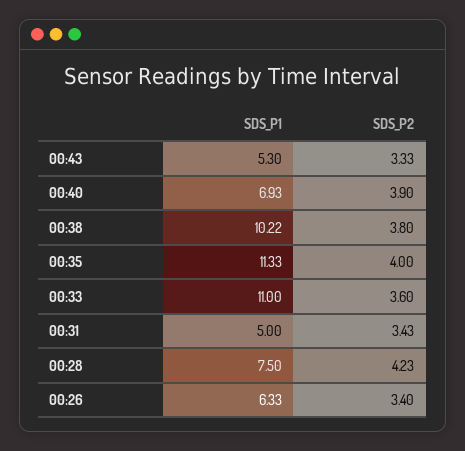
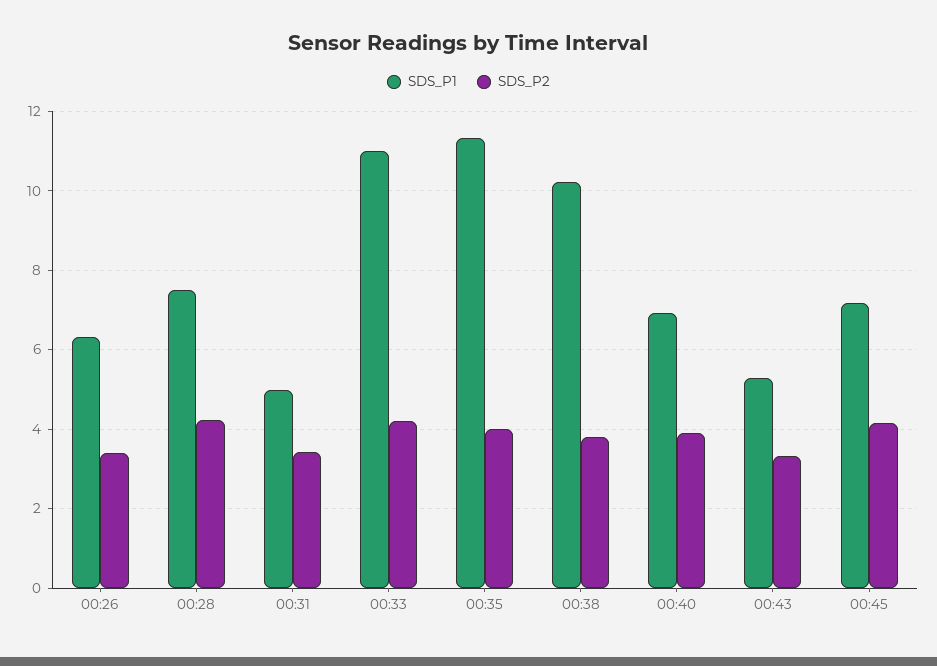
SDS_P2, 00:33: 3.6 -> 4.2
SDS_P1, 00:45: none -> 7.2
SDS_P2, 00:45: none -> 4.2

